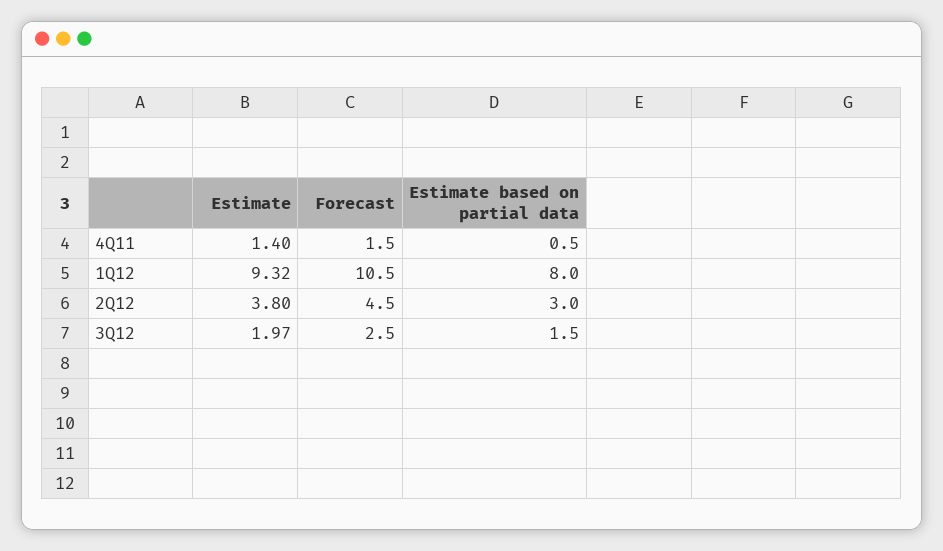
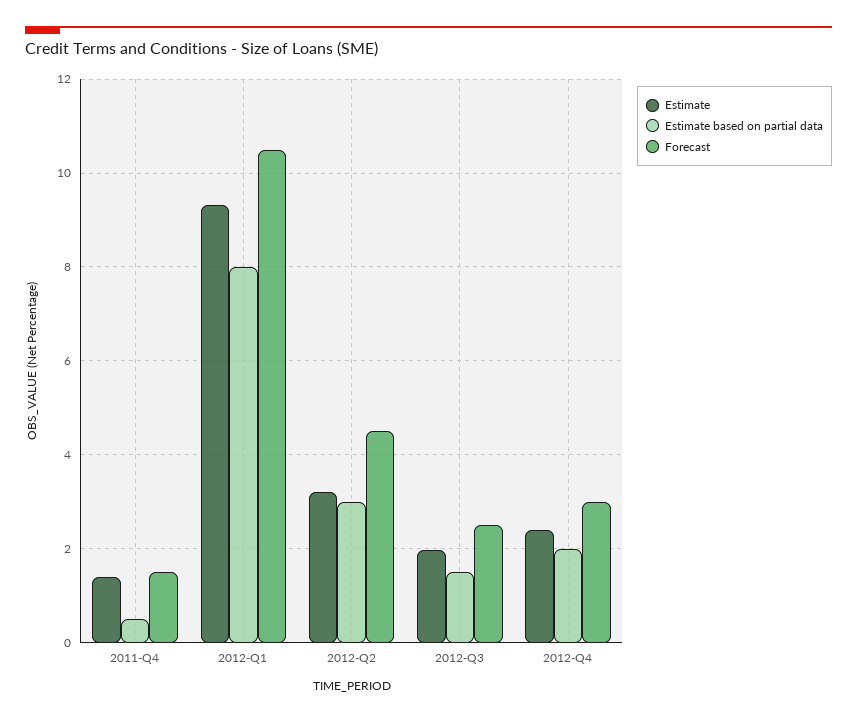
Estimate, 2Q12: 3.8 -> 3.2
Estimate, 2012-Q4: none -> 2.4
Estimate based on partial data, 2012-Q4: none -> 2
Forecast, 2012-Q4: none -> 3

